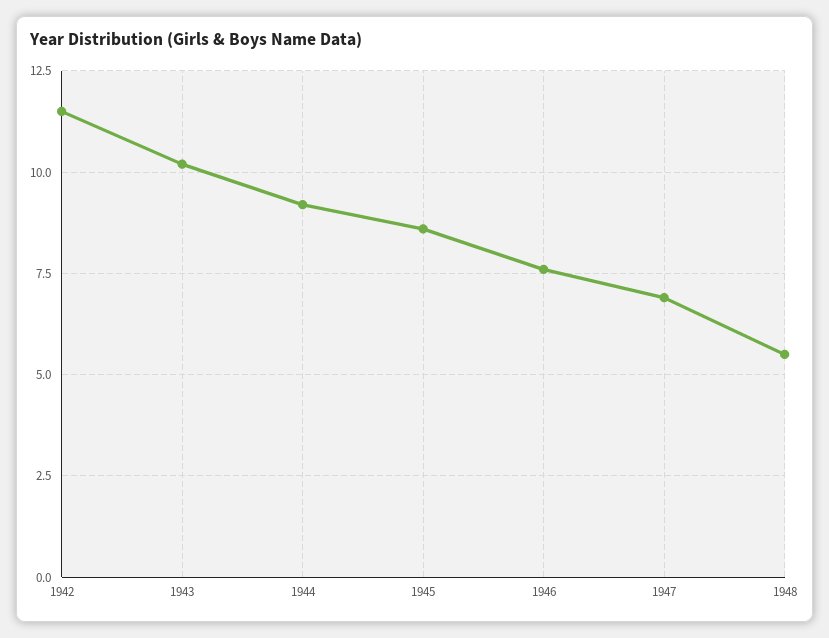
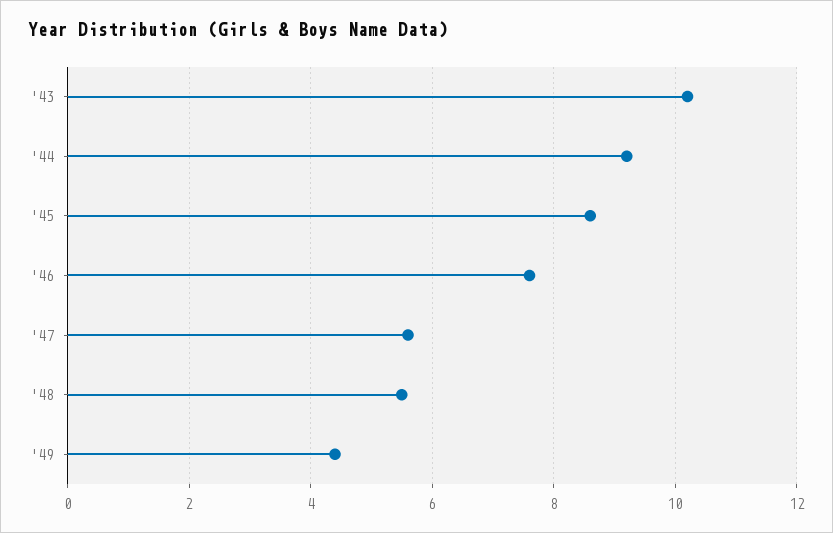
1942: 11.5 -> none
1947: 7 -> 5.5
'49: none -> 4.5

